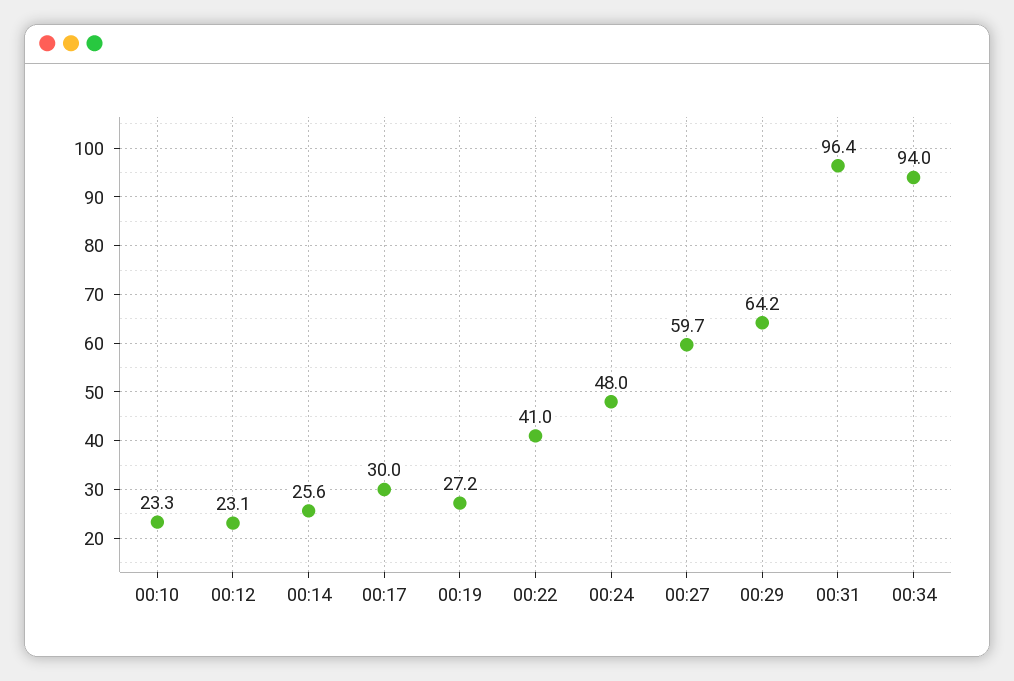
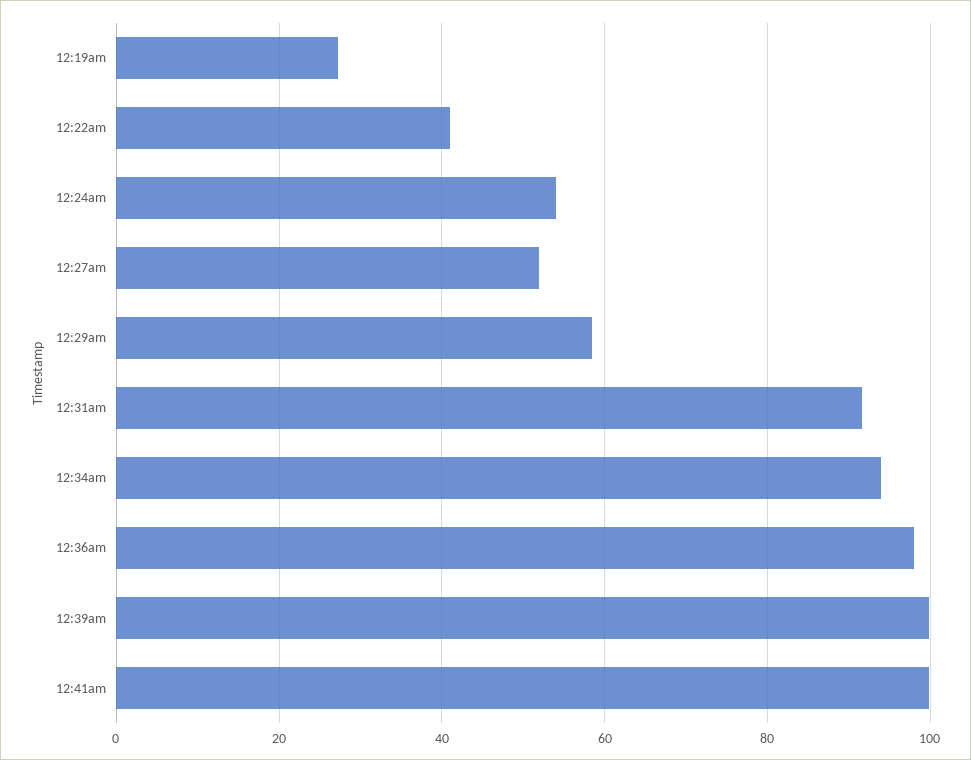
00:10: 23.3 -> none
00:12: 23.1 -> none
00:14: 25.6 -> none
00:17: 30 -> none
00:24: 48 -> 54
00:27: 59.7 -> 52
00:29: 64.2 -> 58
00:31: 96.4 -> 92
12:36am: none -> 98
12:39am: none -> 100
12:41am: none -> 100

